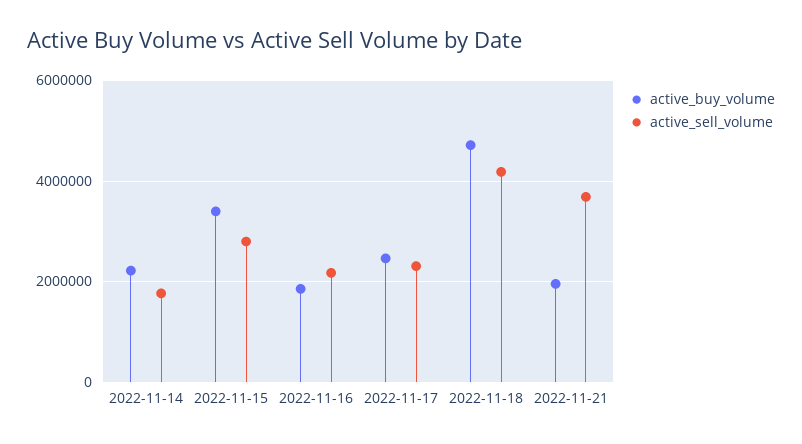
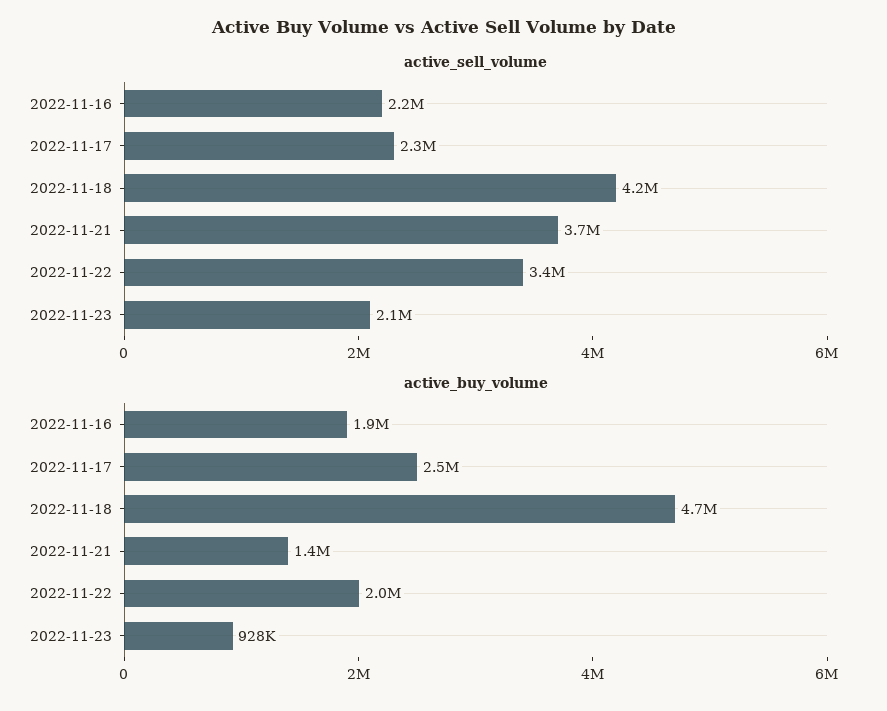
active_buy_volume, 2022-11-14: 2200000 -> none
active_sell_volume, 2022-11-14: 1800000 -> none
active_buy_volume, 2022-11-15: 3400000 -> none
active_sell_volume, 2022-11-15: 2800000 -> none
active_buy_volume, 2022-11-21: 2000000 -> 1400000
active_sell_volume, 2022-11-22: none -> 3400000
active_sell_volume, 2022-11-23: none -> 2100000
active_buy_volume, 2022-11-22: none -> 2000000
active_buy_volume, 2022-11-23: none -> 928000

